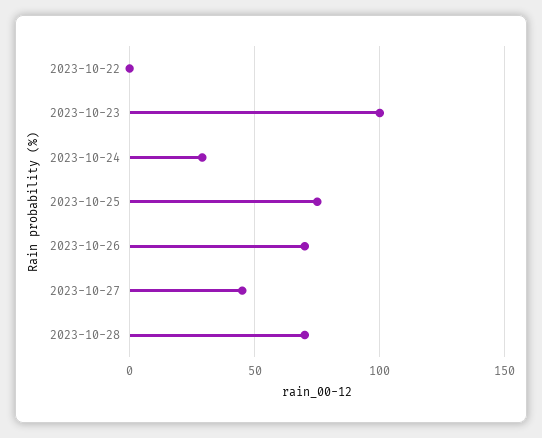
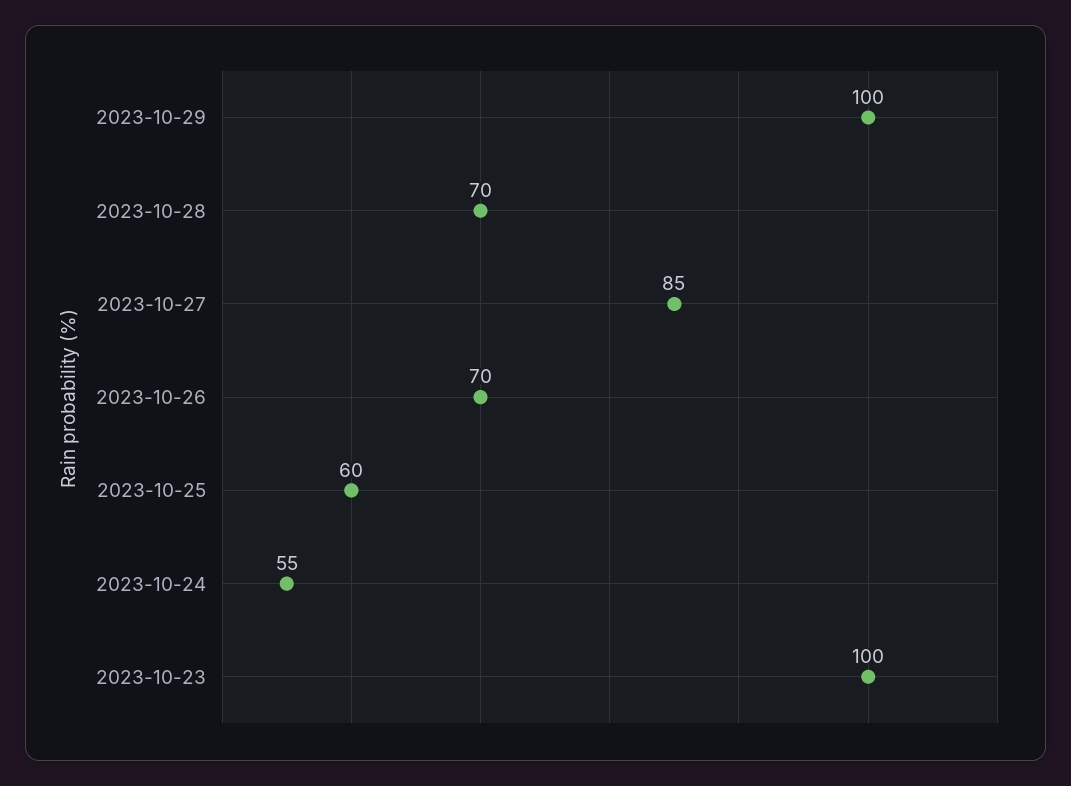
2023-10-22: 0 -> none
2023-10-24: 30 -> 55
2023-10-25: 75 -> 60
2023-10-27: 45 -> 85
2023-10-29: none -> 100

